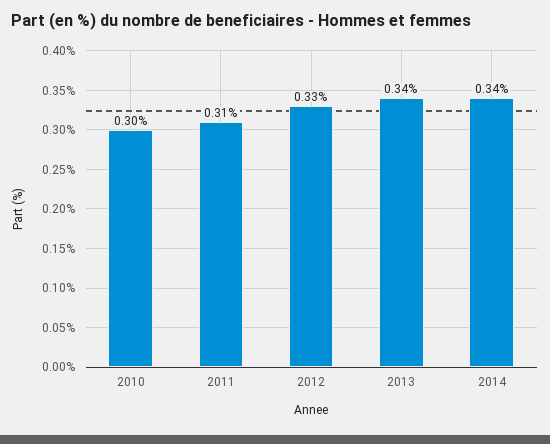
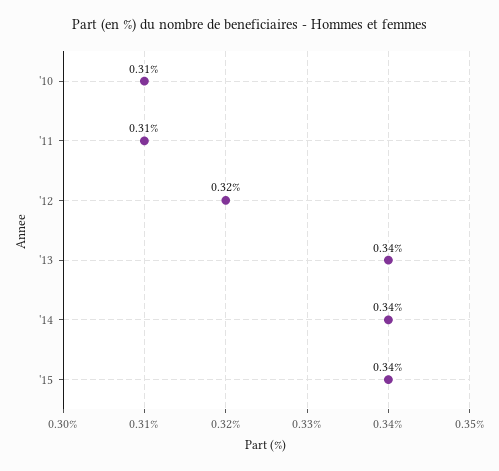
2010: 0.3 -> 0.31
2012: 0.33 -> 0.32
'15: none -> 0.34

